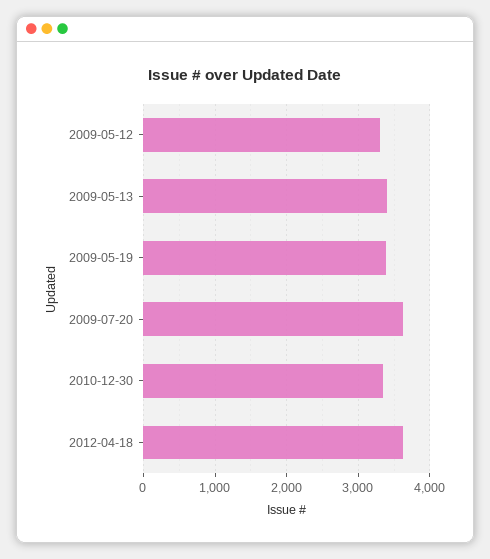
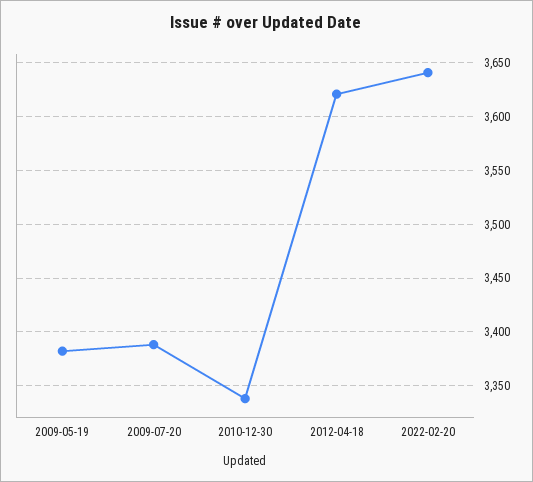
2009-05-12: 3300 -> none
2009-05-13: 3400 -> none
2009-07-20: 3600 -> 3390
2022-02-20: none -> 3640

